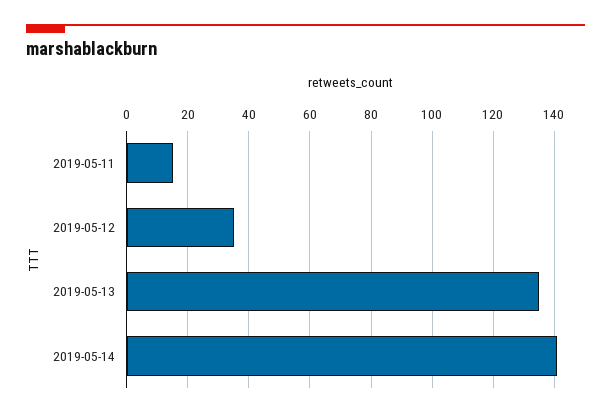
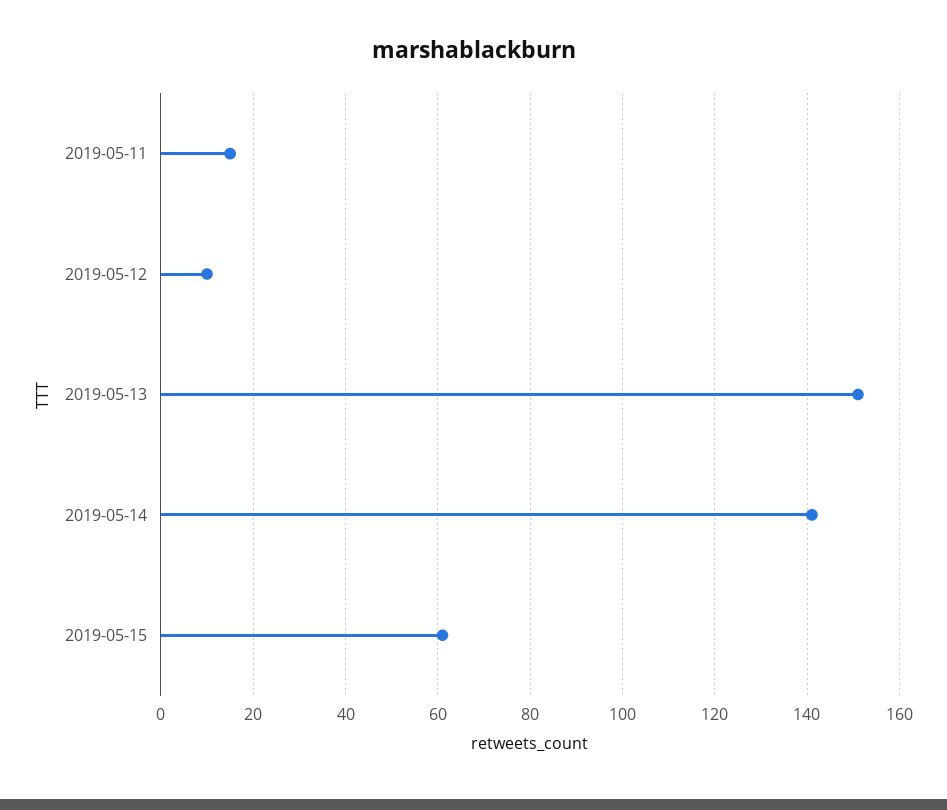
2019-05-12: 35 -> 10
2019-05-13: 135 -> 150
2019-05-15: none -> 60

